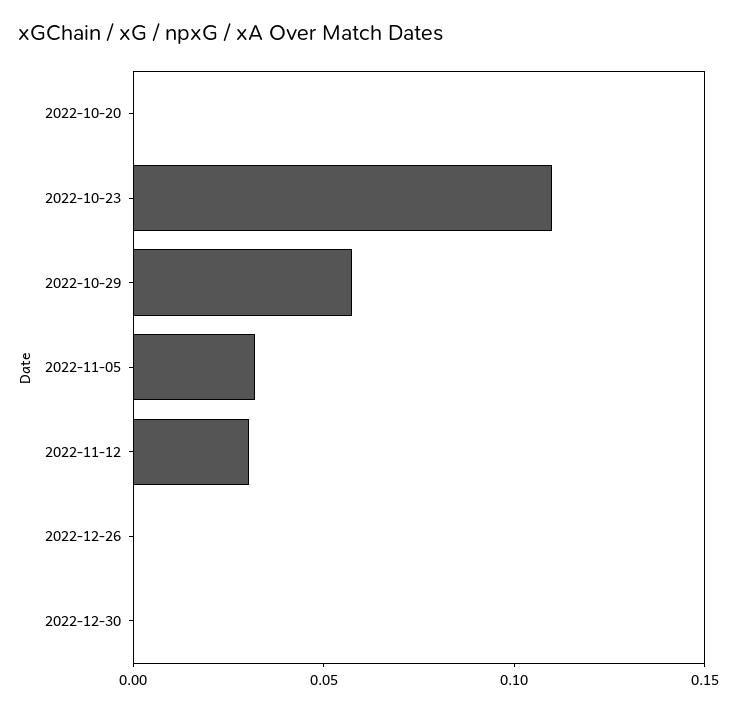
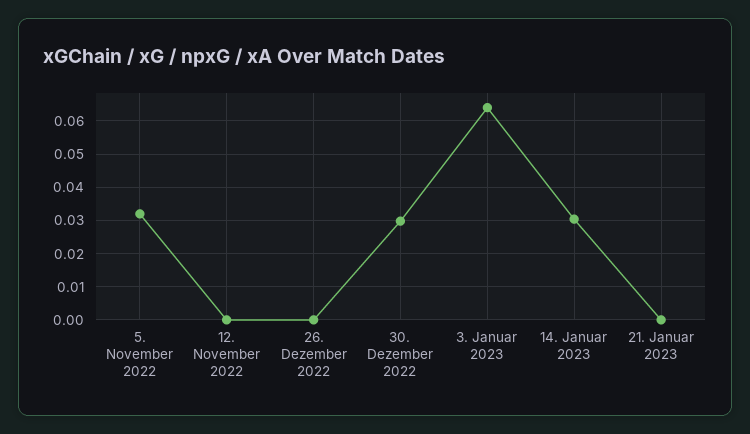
2022-10-20: 0 -> none
2022-10-23: 0.11 -> none
2022-10-29: 0.06 -> none
2022-11-12: 0.03 -> 0
2022-12-30: 0 -> 0.03
3. Januar 2023: none -> 0.064
14. Januar 2023: none -> 0.03
21. Januar 2023: none -> 0

